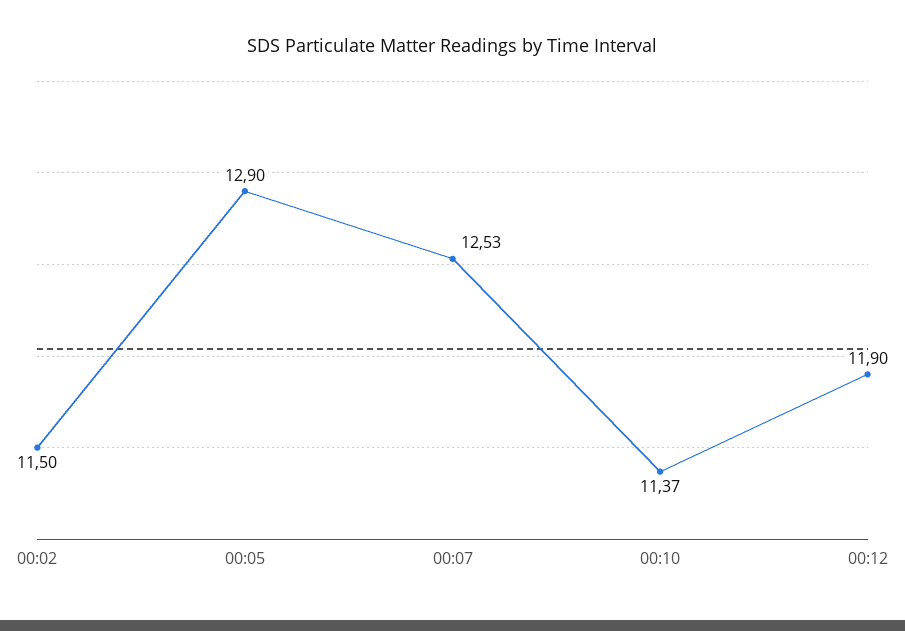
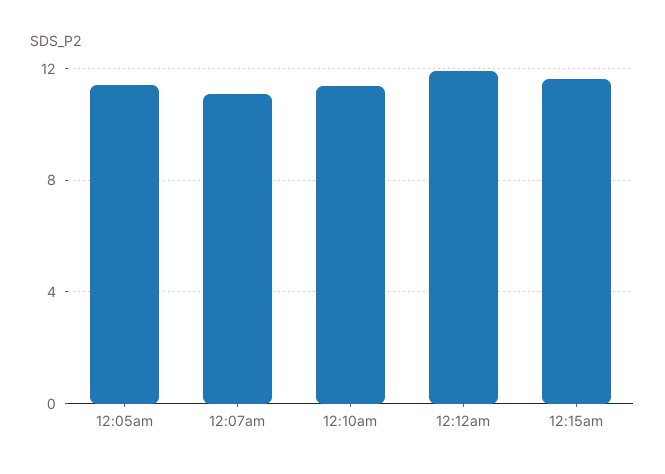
00:02: 11.5 -> none
00:05: 12.9 -> 11.5
00:07: 12.53 -> 11
12:15am: none -> 11.5

